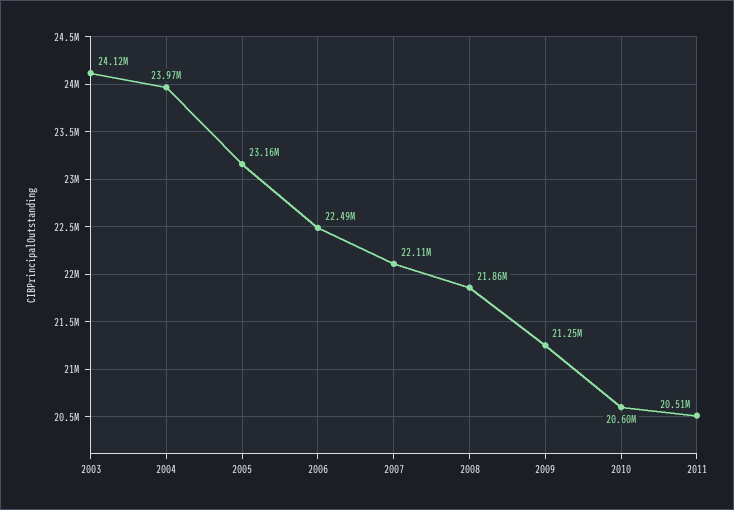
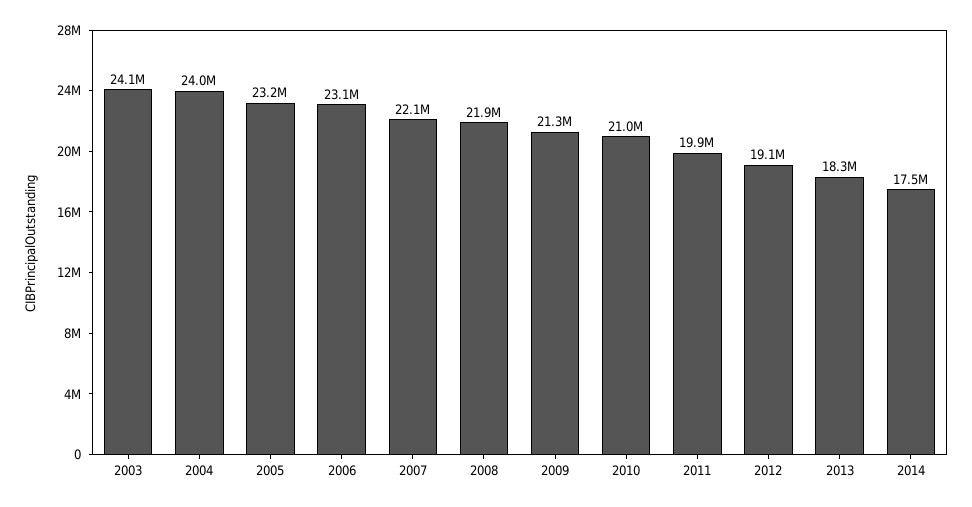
2006: 22490000 -> 23100000
2010: 20600000 -> 21000000
2011: 20510000 -> 19900000
2012: none -> 19100000
2013: none -> 18300000
2014: none -> 17500000

